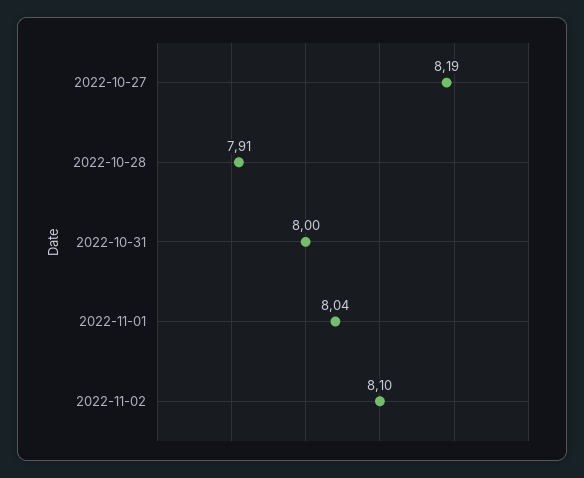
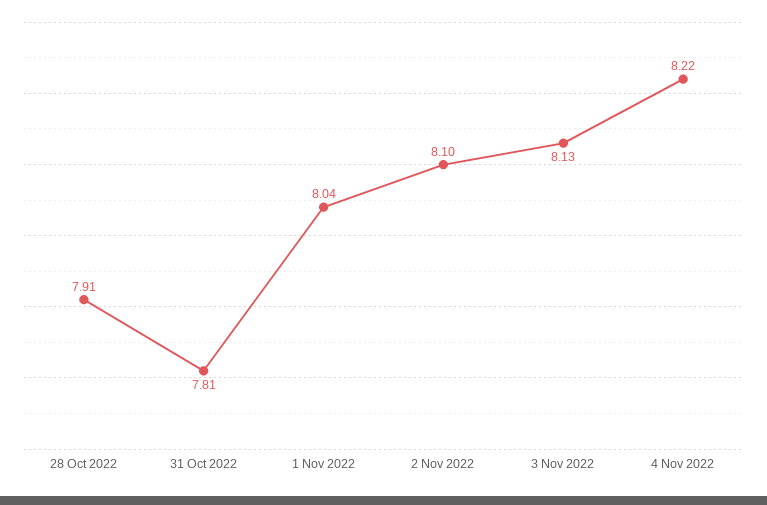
2022-10-27: 8.19 -> none
2022-10-31: 8 -> 7.81
3 Nov 2022: none -> 8.13
4 Nov 2022: none -> 8.22

